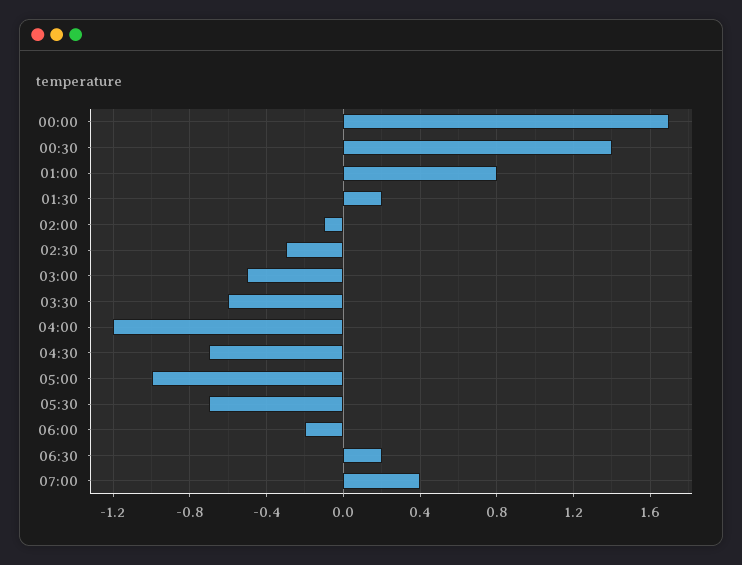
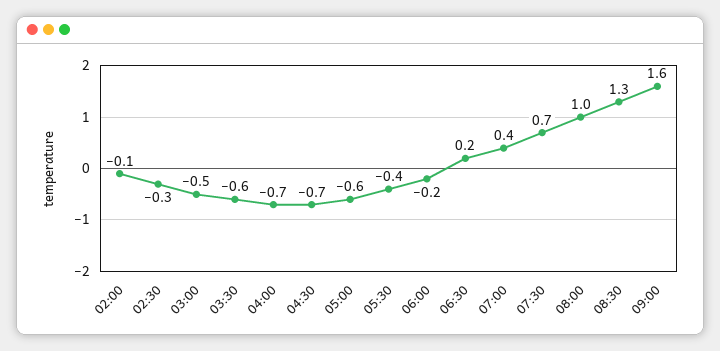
00:00: 1.7 -> none
00:30: 1.4 -> none
01:00: 0.8 -> none
01:30: 0.2 -> none
04:00: -1.2 -> -0.7
05:00: -1 -> -0.6
05:30: -0.7 -> -0.4
07:30: none -> 0.7
08:00: none -> 1
08:30: none -> 1.3
09:00: none -> 1.6

